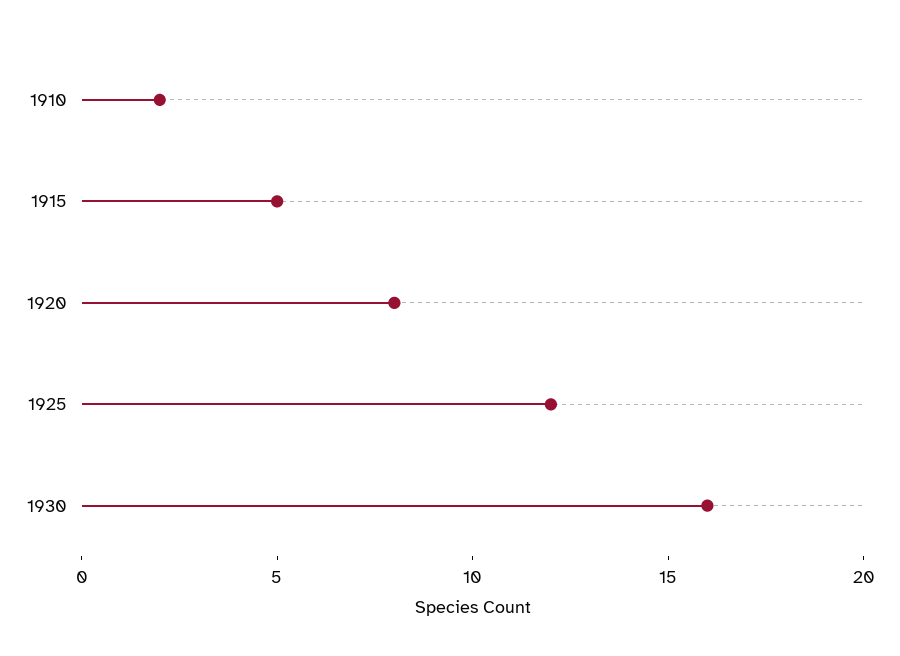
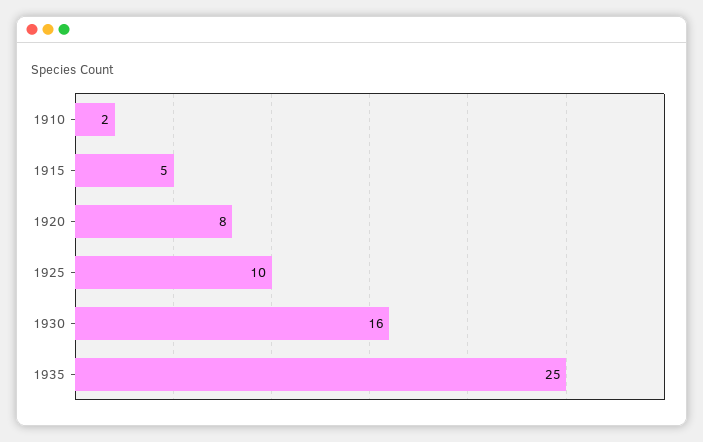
1925: 12 -> 10
1935: none -> 25

